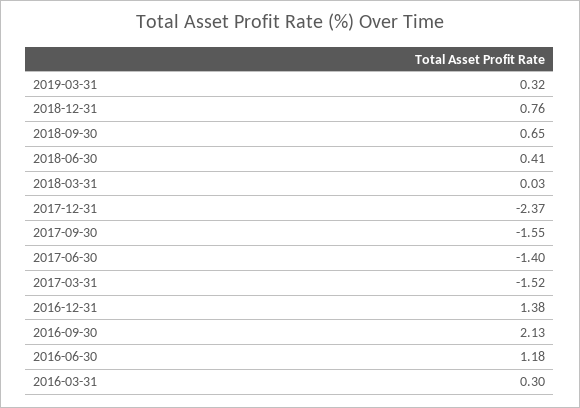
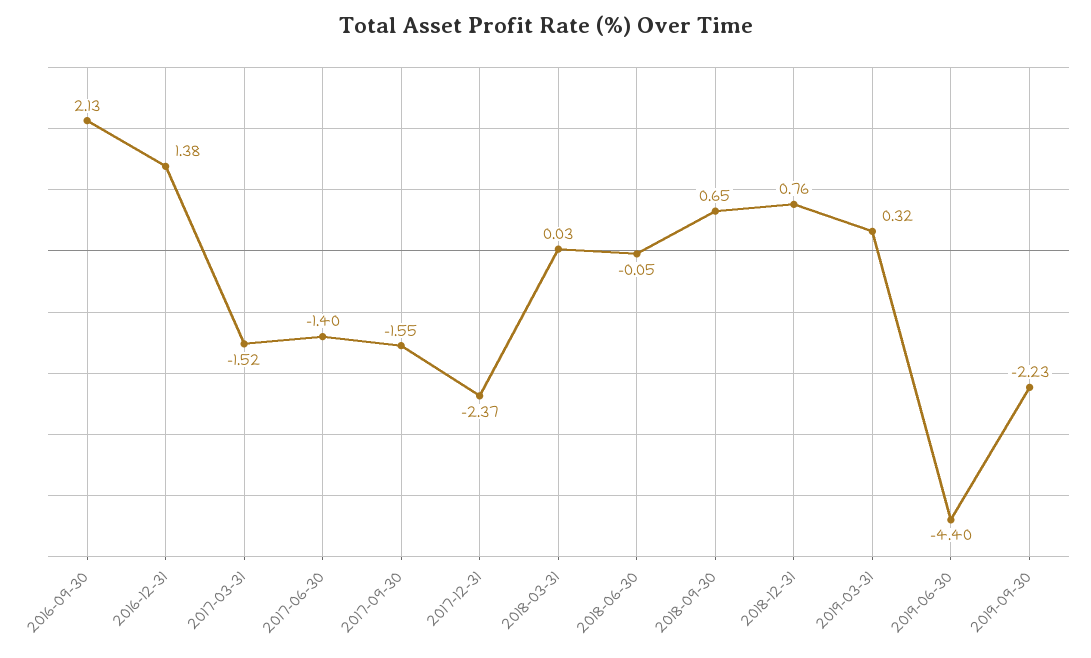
2018-06-30: 0.41 -> -0.05
2016-06-30: 1.18 -> none
2016-03-31: 0.3 -> none
2019-06-30: none -> -4.4
2019-09-30: none -> -2.23

